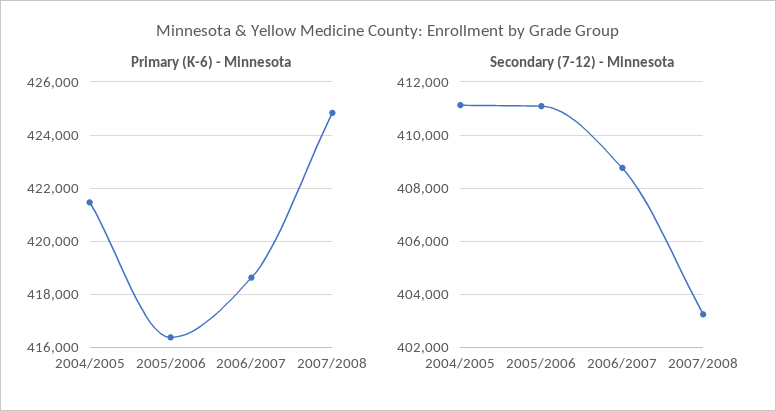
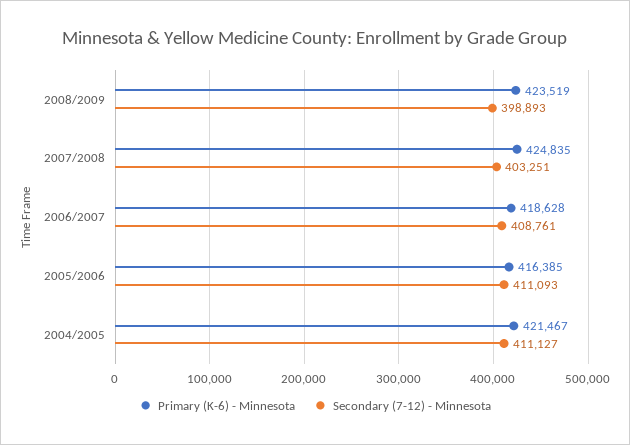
Primary (K-6) - Minnesota, 2008/2009: none -> 423519
Secondary (7-12) - Minnesota, 2008/2009: none -> 398893

